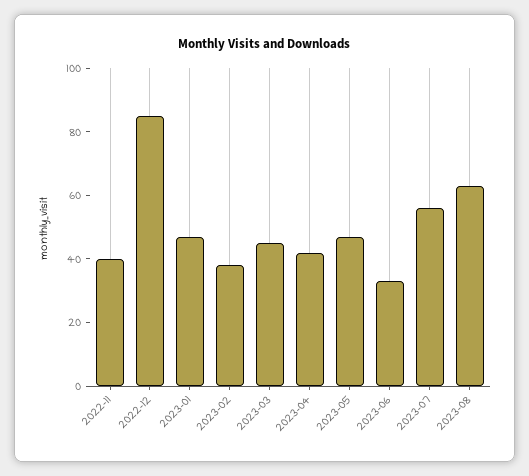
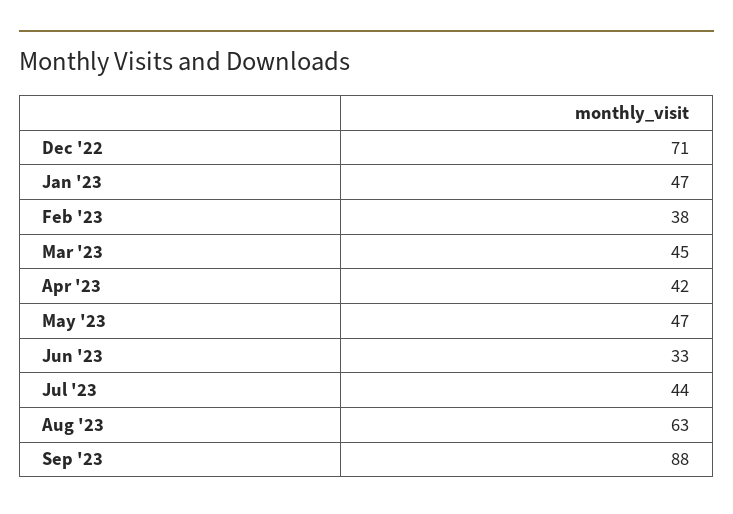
2022-11: 40 -> none
2022-12: 85 -> 71
2023-07: 55 -> 44
Sep '23: none -> 88

